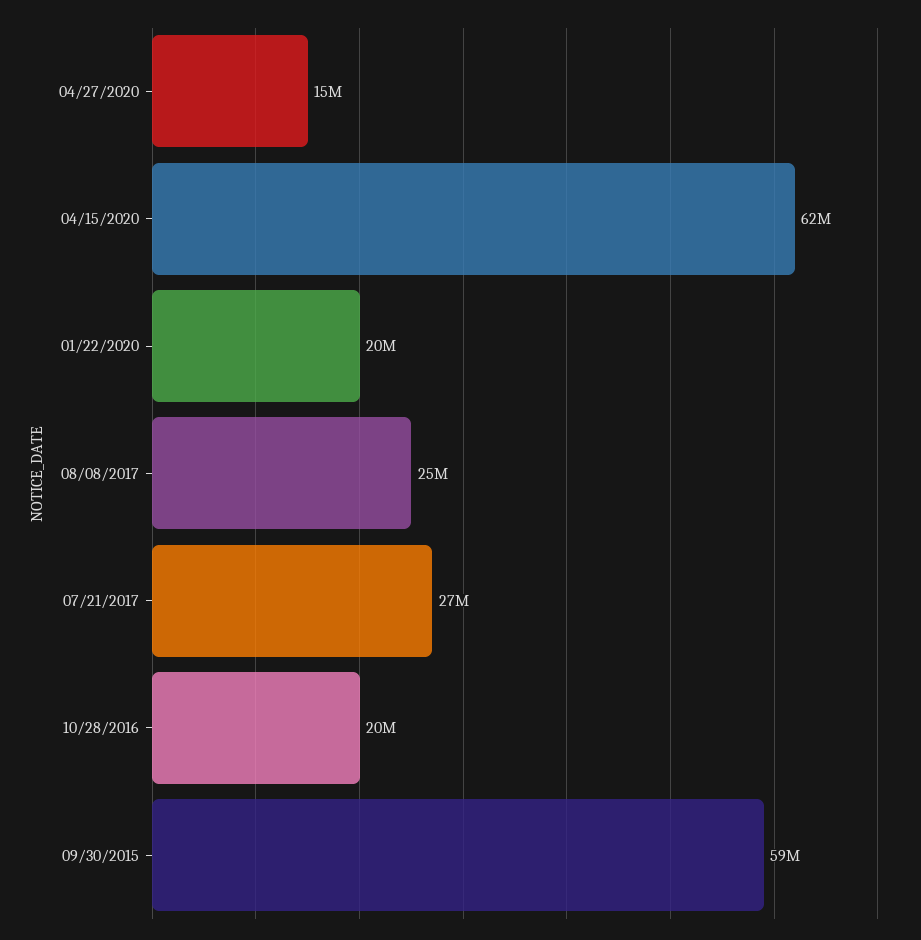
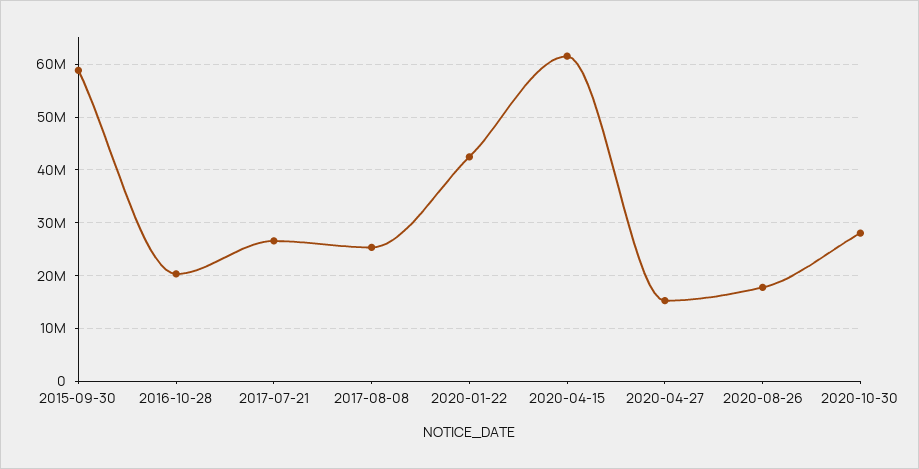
01/22/2020: 20000000 -> 42000000
2020-08-26: none -> 18000000
2020-10-30: none -> 28000000

